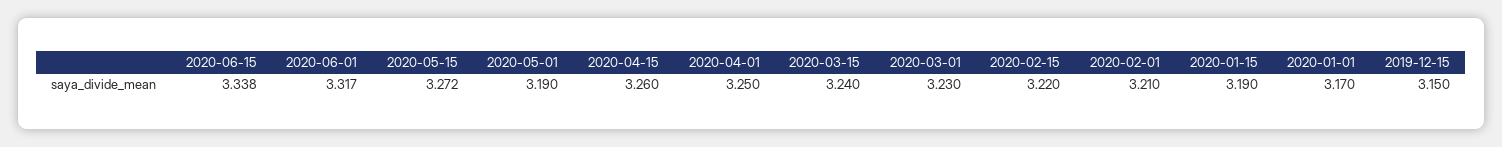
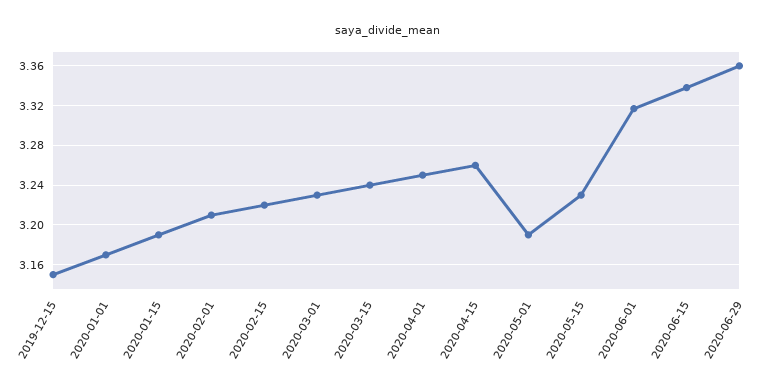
2020-05-15: 3.272 -> 3.23
2020-06-29: none -> 3.36

